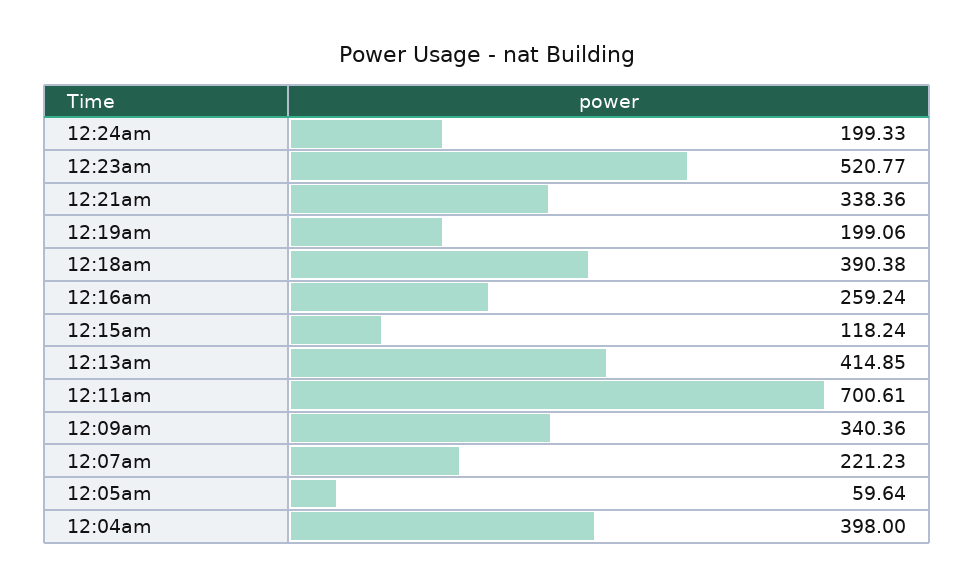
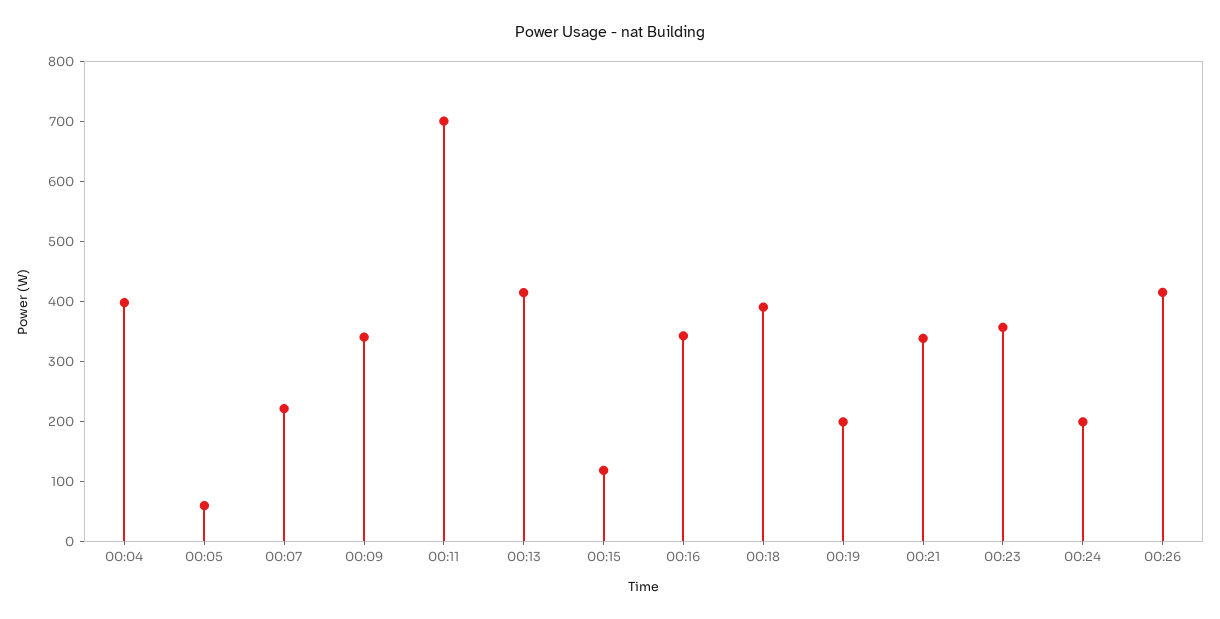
12:23am: 520.77 -> 360
12:16am: 259.24 -> 340
00:26: none -> 420

